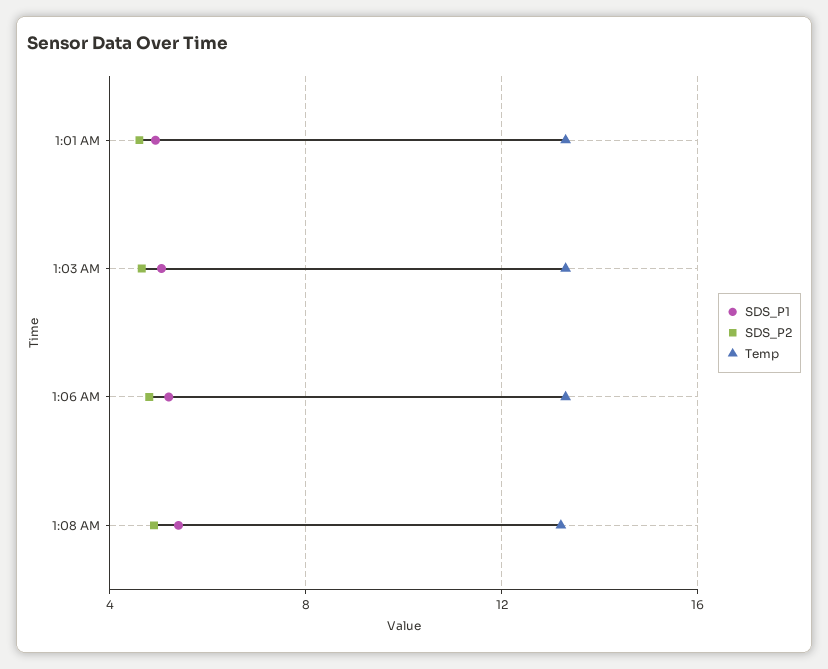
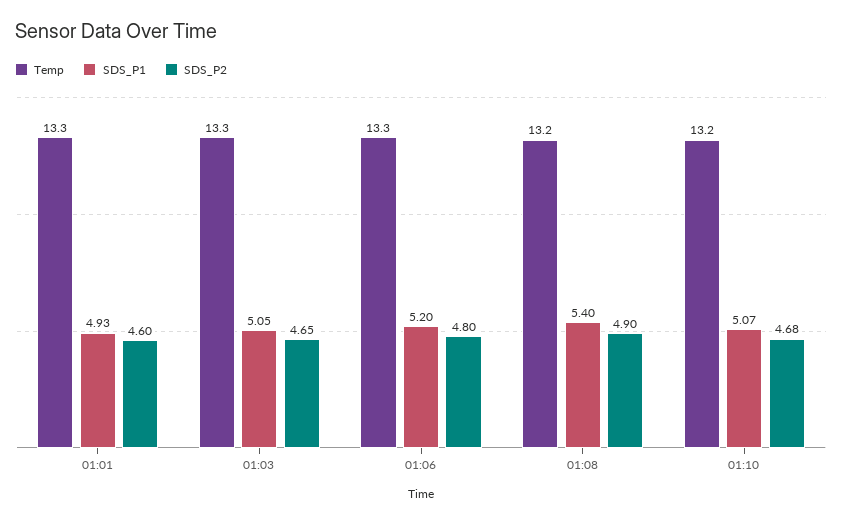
Temp, 01:10: none -> 13.2
SDS_P1, 01:10: none -> 5.07
SDS_P2, 01:10: none -> 4.68

